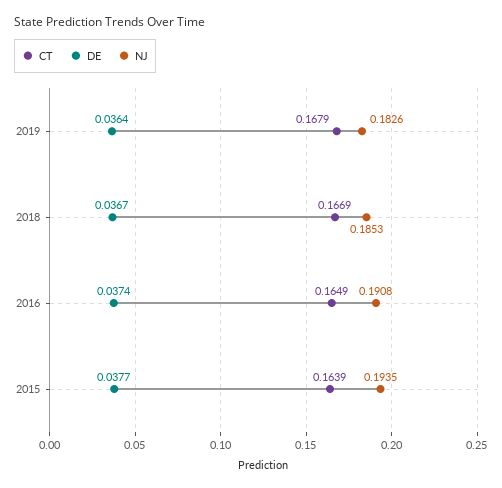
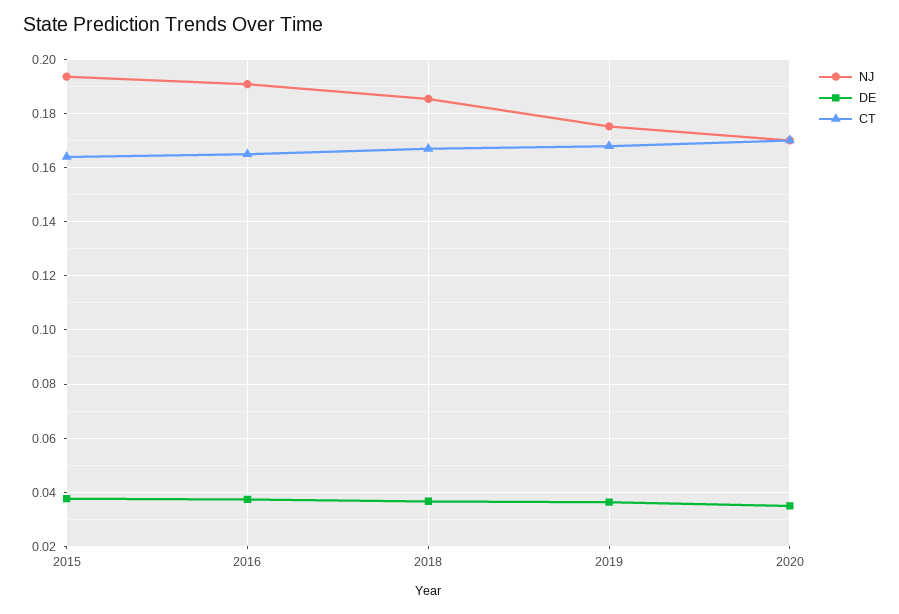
NJ, 2019: 0.1826 -> 0.175
NJ, 2020: none -> 0.17
DE, 2020: none -> 0.035
CT, 2020: none -> 0.17

